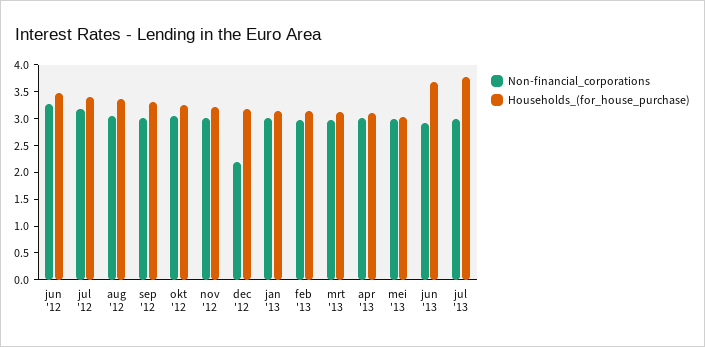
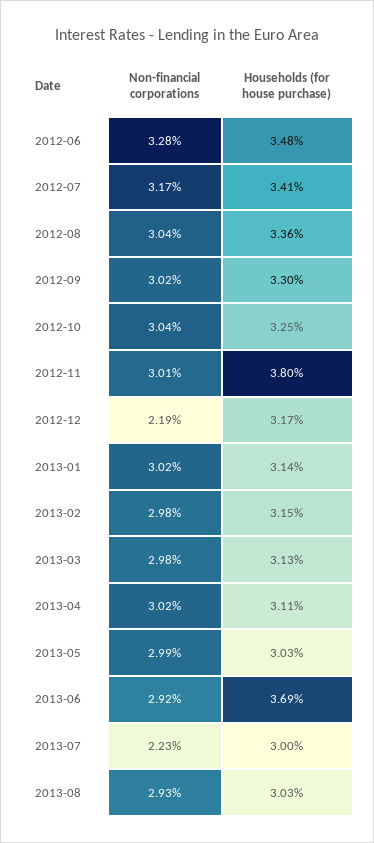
Households_(for_house_purchase), nov '12: 3.25 -> 3.8
Non-financial_corporations, jul '13: 3 -> 2.23
Households_(for_house_purchase), jul '13: 3.75 -> 3
Non-financial_corporations, 2013-08: none -> 2.93
Households_(for_house_purchase), 2013-08: none -> 3.03

